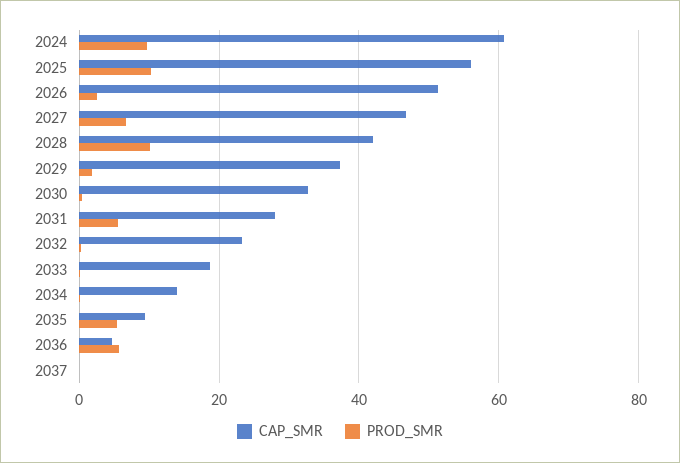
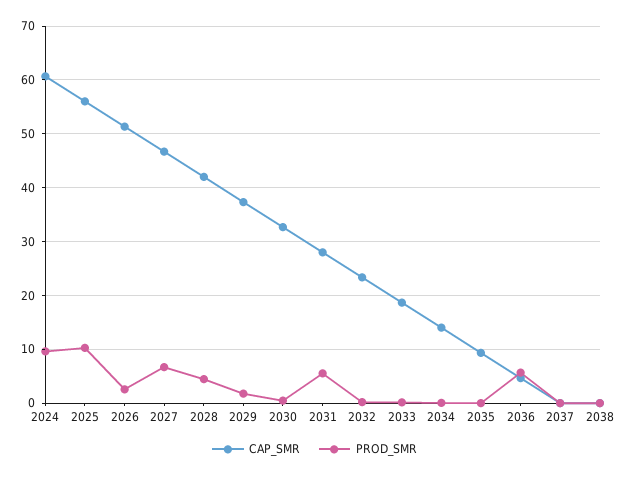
PROD_SMR, 2028: 10 -> 4
PROD_SMR, 2035: 6 -> 0
CAP_SMR, 2038: none -> 0
PROD_SMR, 2038: none -> 0

